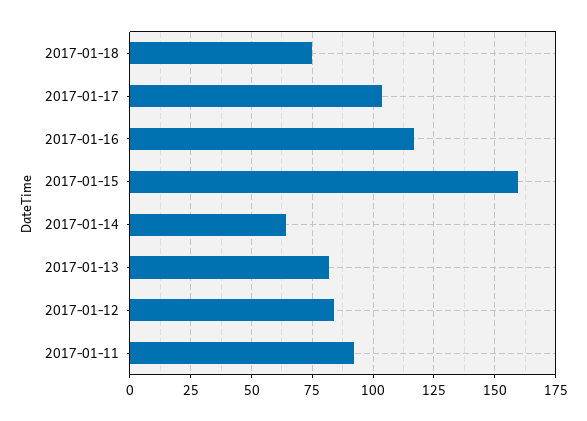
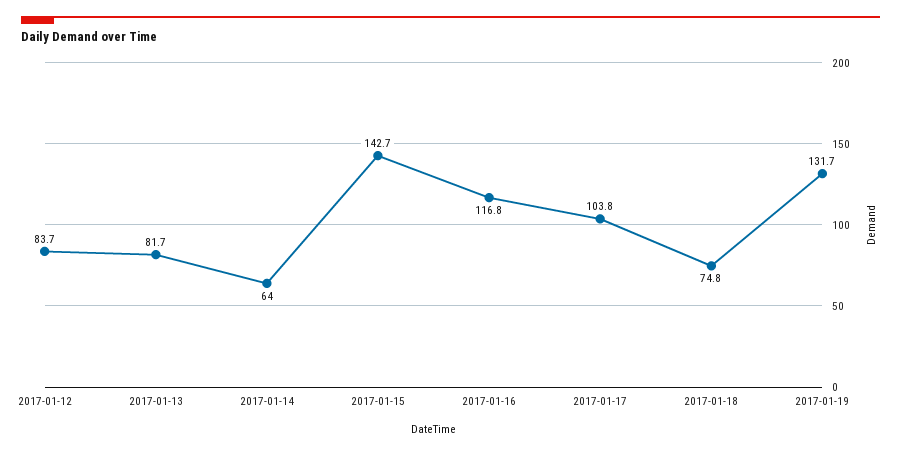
2017-01-15: 160 -> 142.7
2017-01-11: 92.5 -> none
2017-01-19: none -> 131.7

